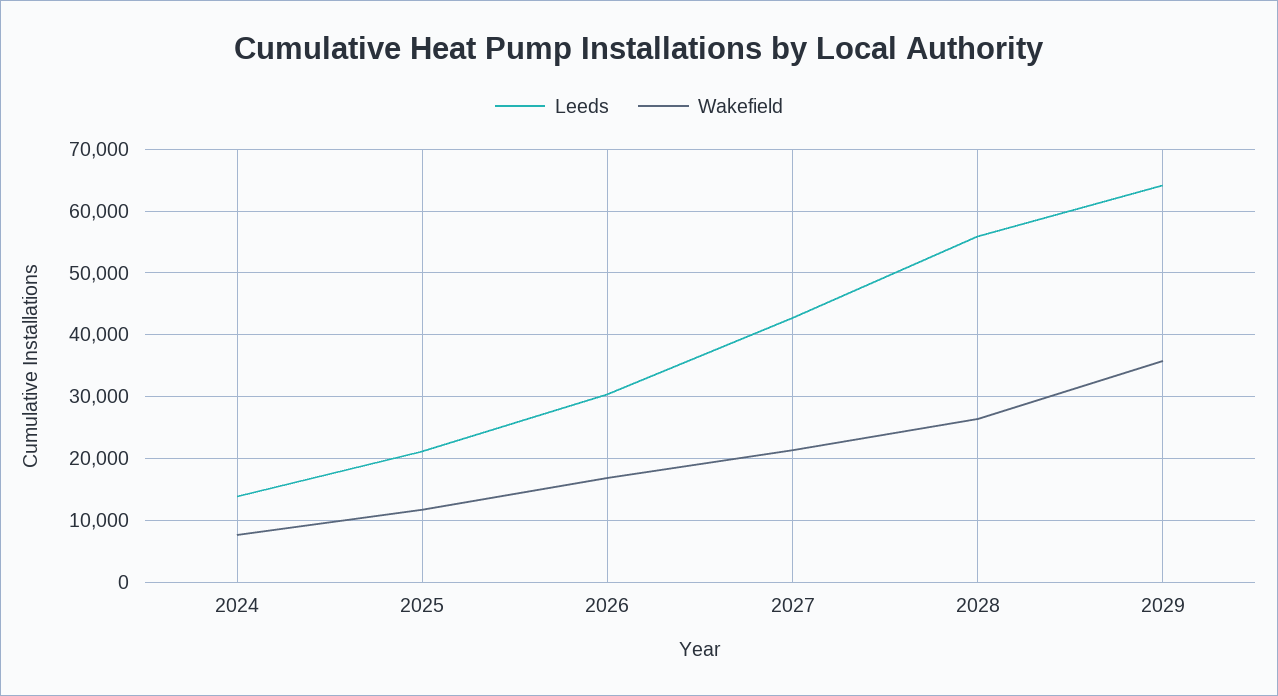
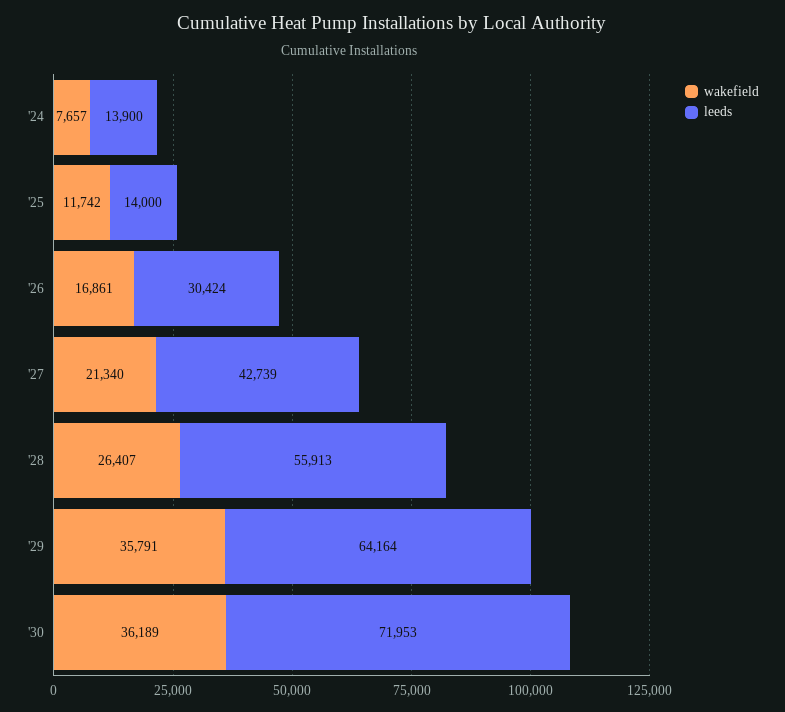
Leeds, 2025: 21000 -> 14000
Wakefield, '30: none -> 36189
Leeds, '30: none -> 71953

